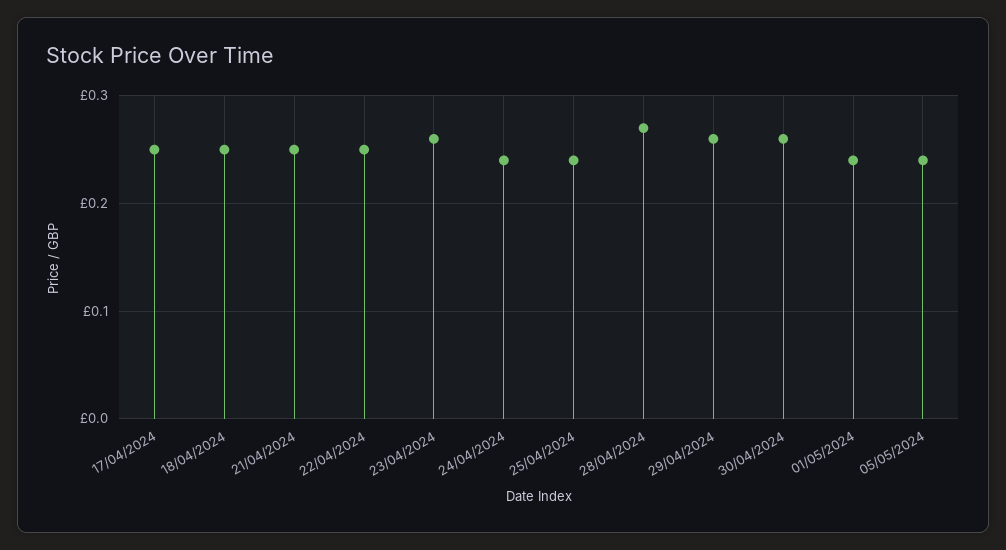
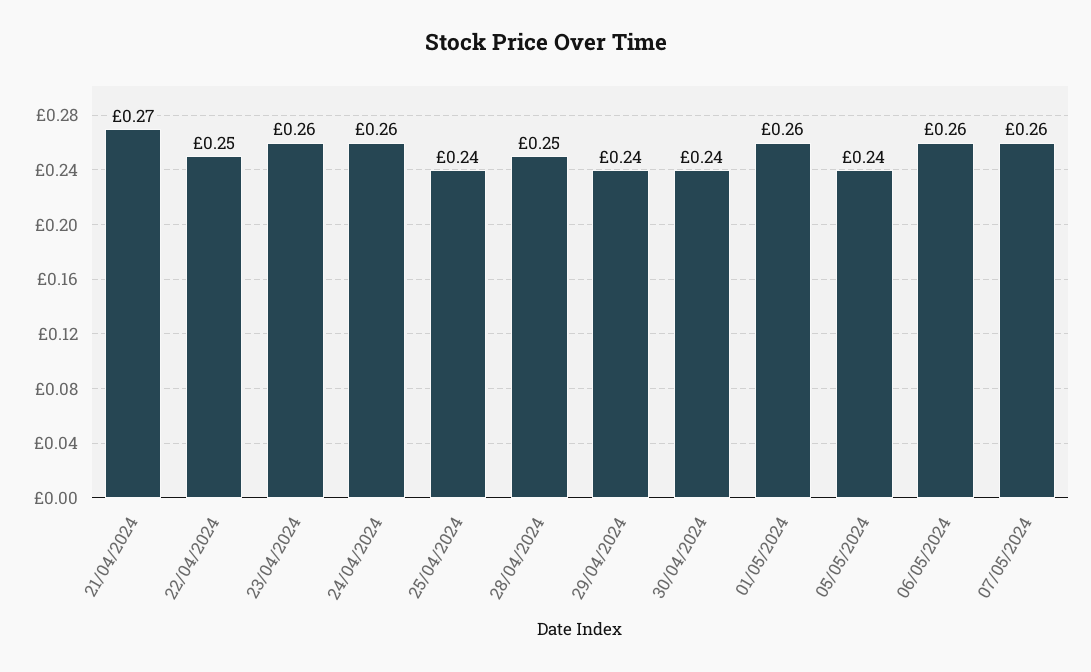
17/04/2024: 0.25 -> none
18/04/2024: 0.25 -> none
21/04/2024: 0.25 -> 0.27
24/04/2024: 0.24 -> 0.26
28/04/2024: 0.27 -> 0.25
29/04/2024: 0.26 -> 0.24
30/04/2024: 0.26 -> 0.24
01/05/2024: 0.24 -> 0.26
06/05/2024: none -> 0.26
07/05/2024: none -> 0.26

